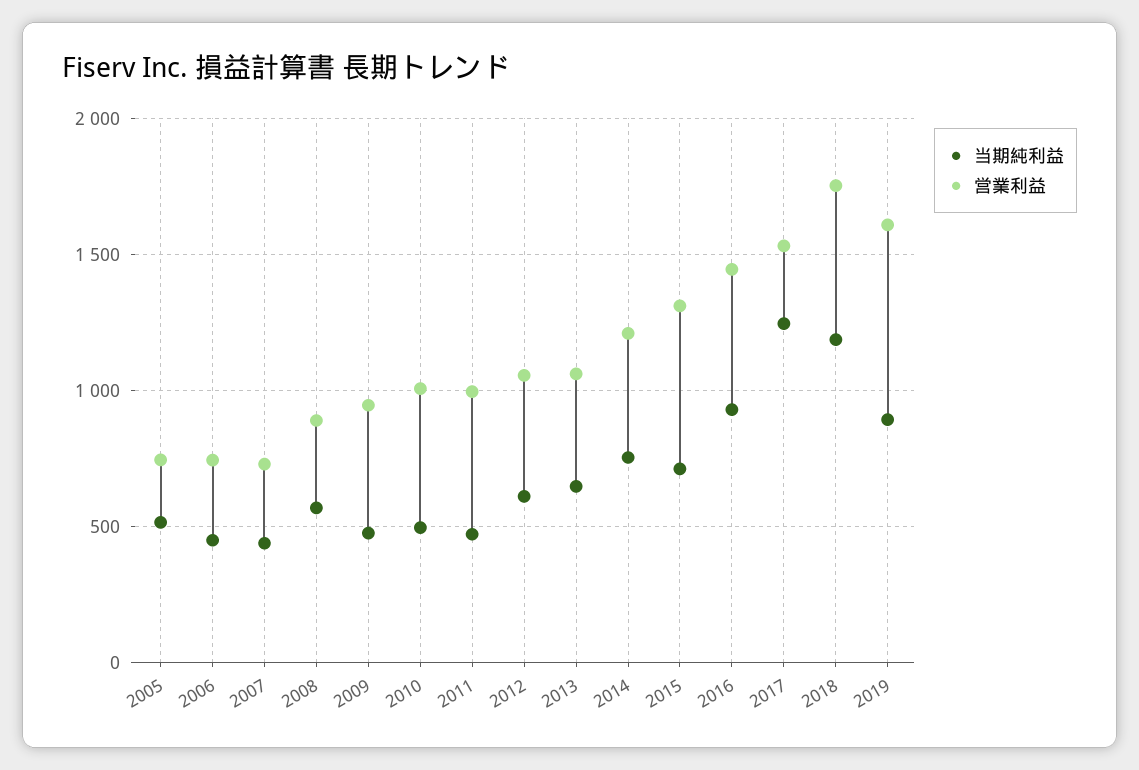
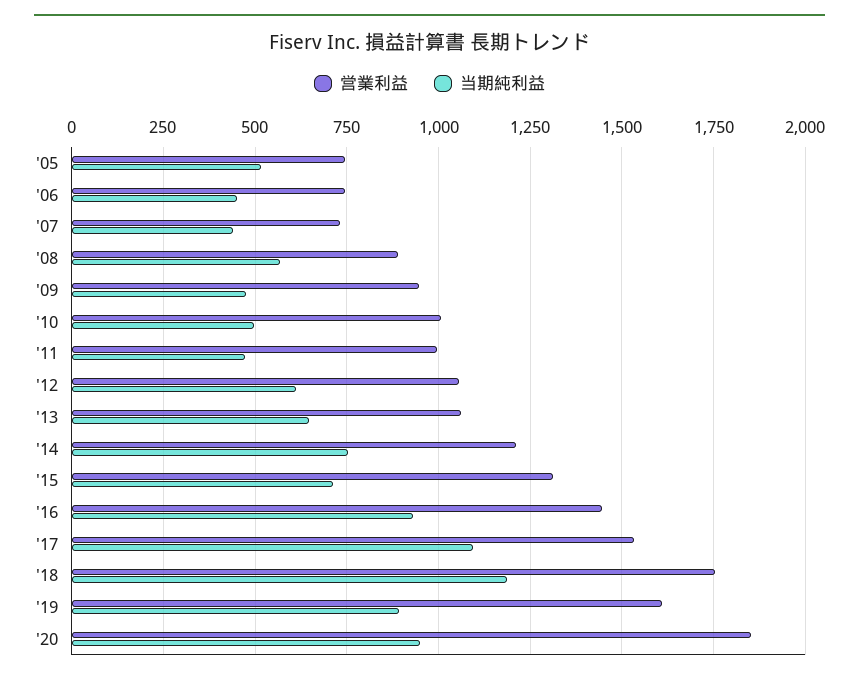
当期純利益, 2017: 1250 -> 1100
営業利益, '20: none -> 1850
当期純利益, '20: none -> 950

